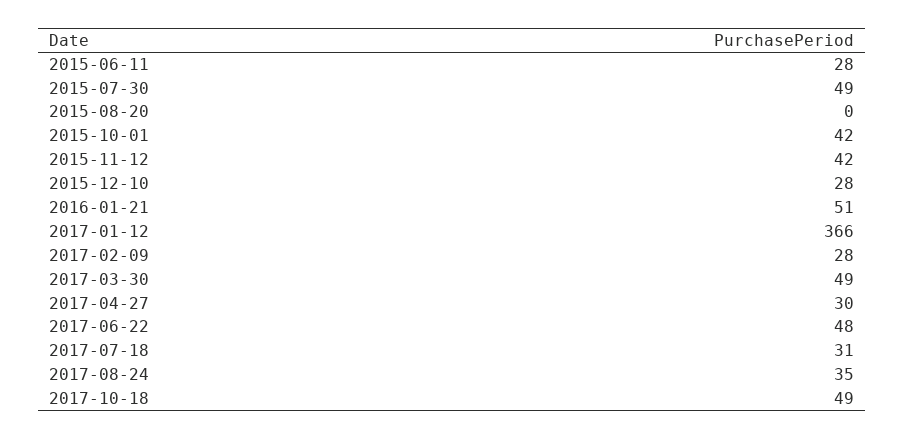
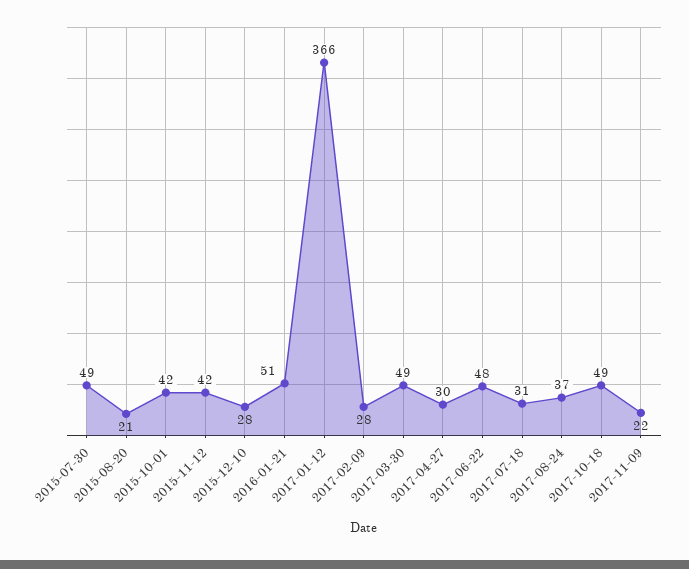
2015-06-11: 28 -> none
2015-08-20: 0 -> 21
2017-08-24: 35 -> 37
2017-11-09: none -> 22

